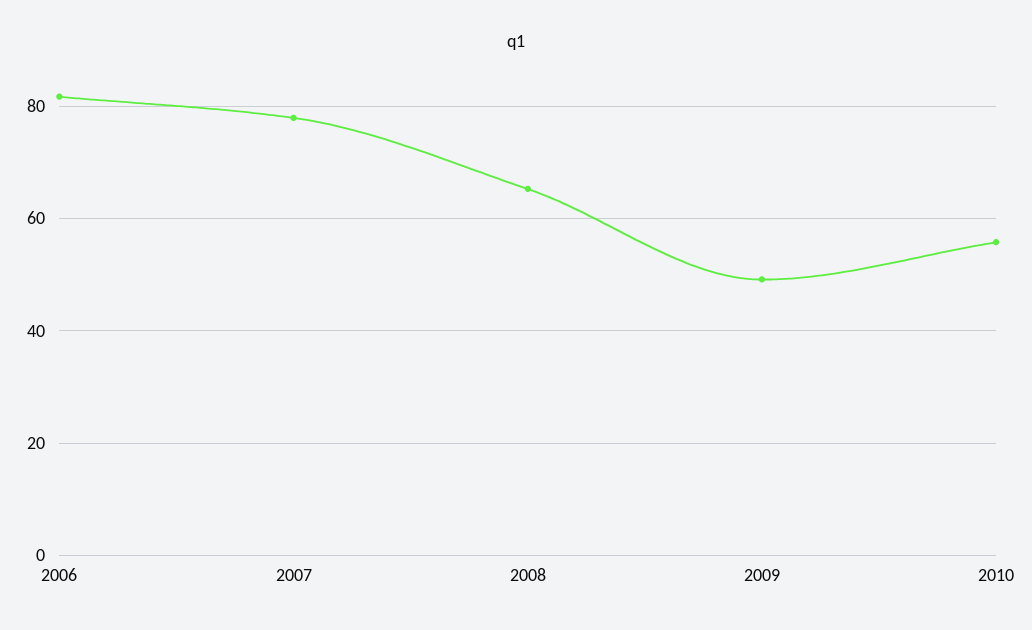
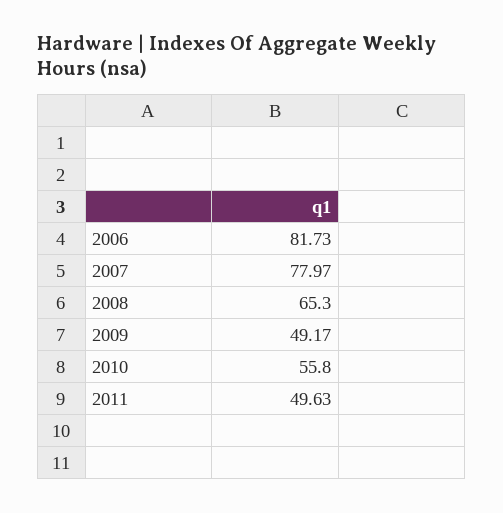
2011: none -> 49.63

